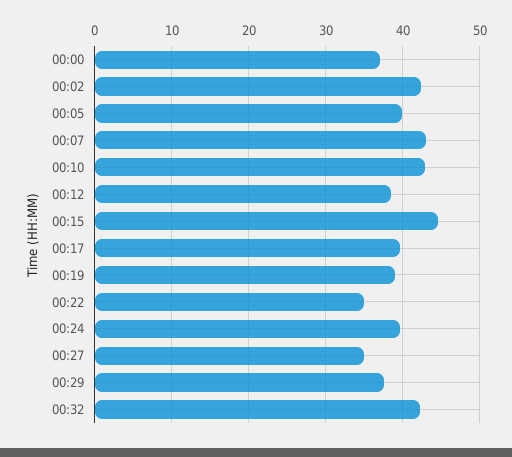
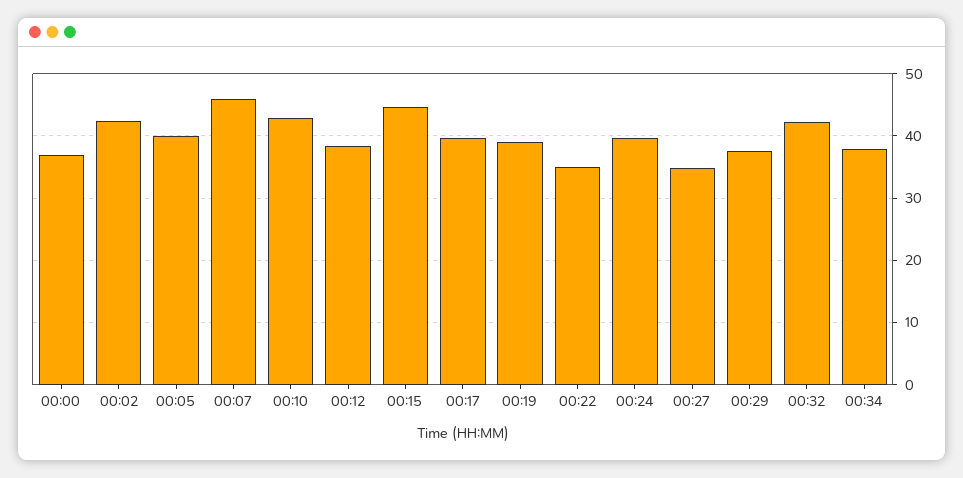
00:07: 43 -> 46
00:34: none -> 38

